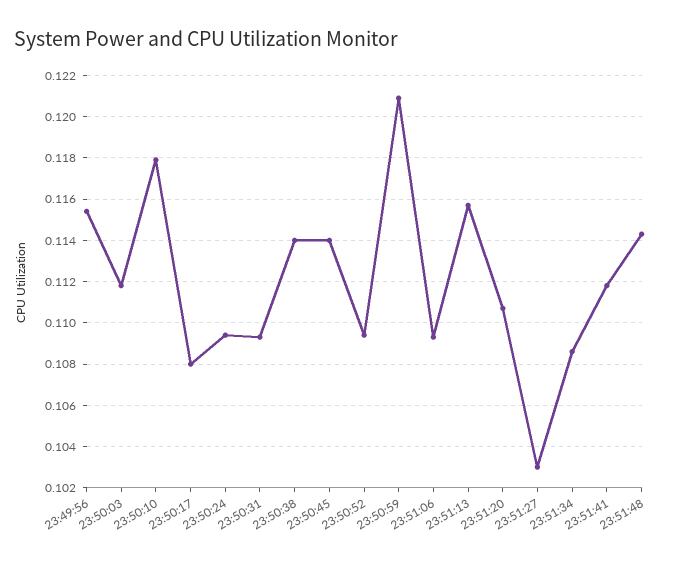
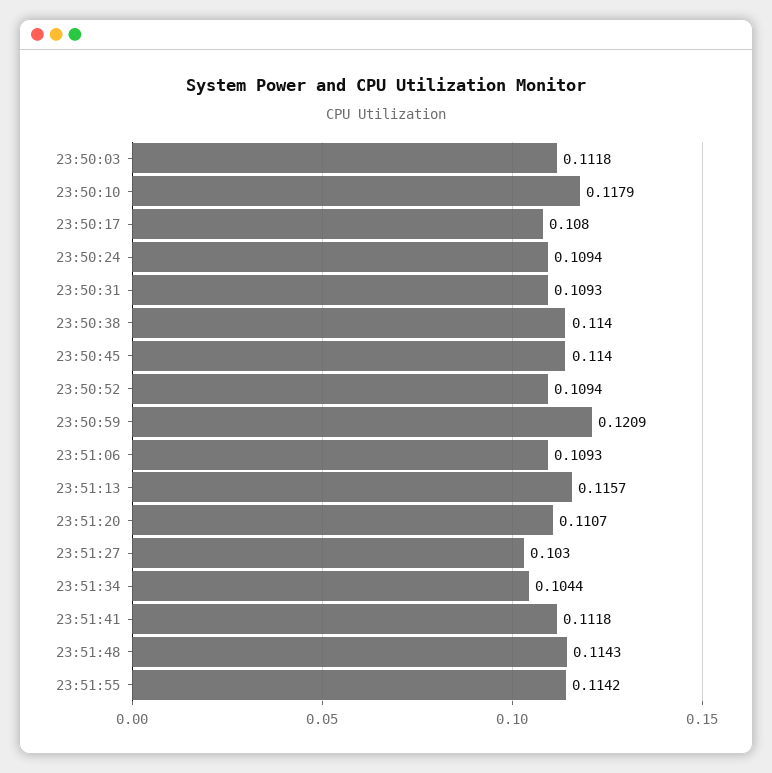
23:49:56: 0.1155 -> none
23:51:34: 0.1085 -> 0.1044
23:51:55: none -> 0.1142

